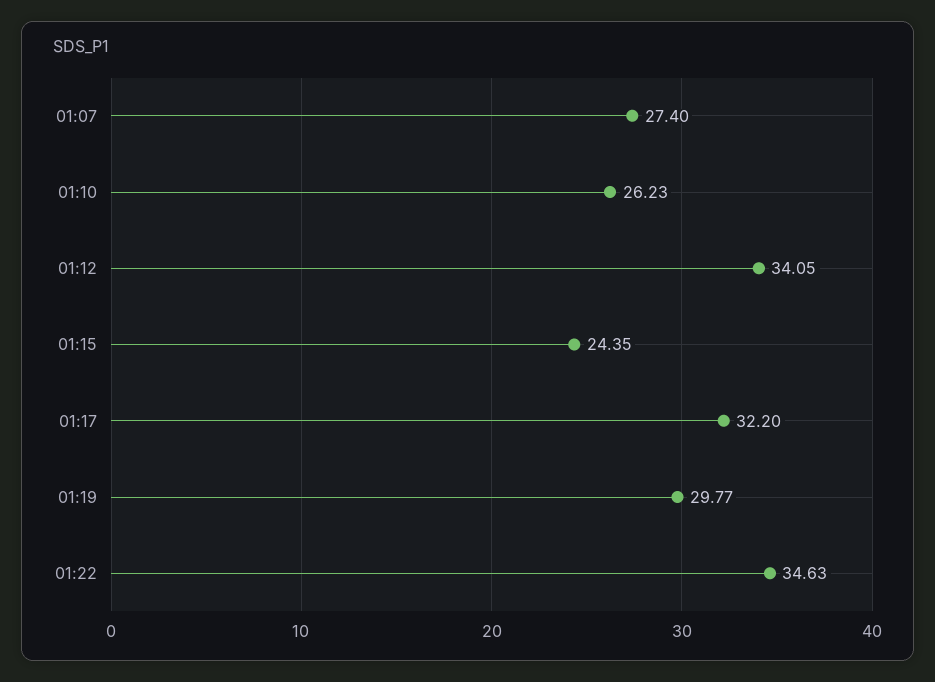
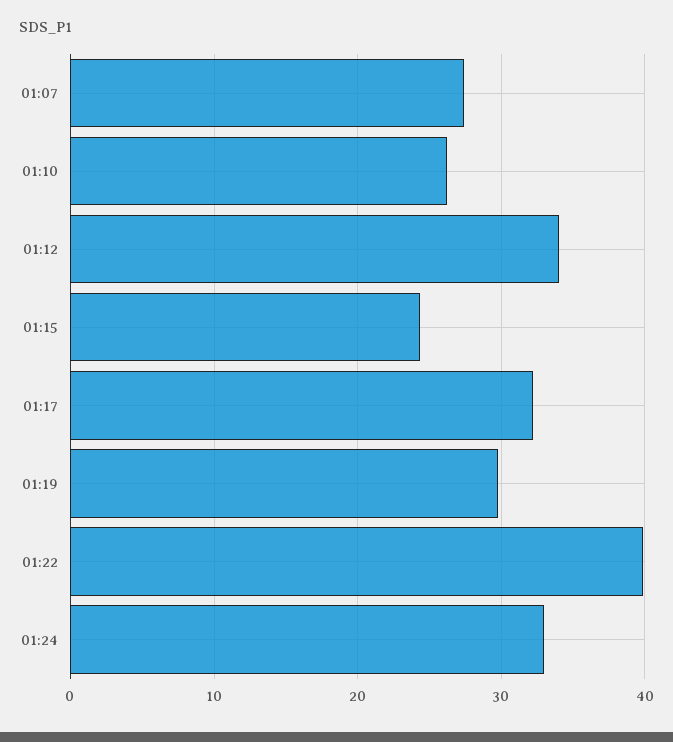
01:22: 34.63 -> 40
01:24: none -> 33

